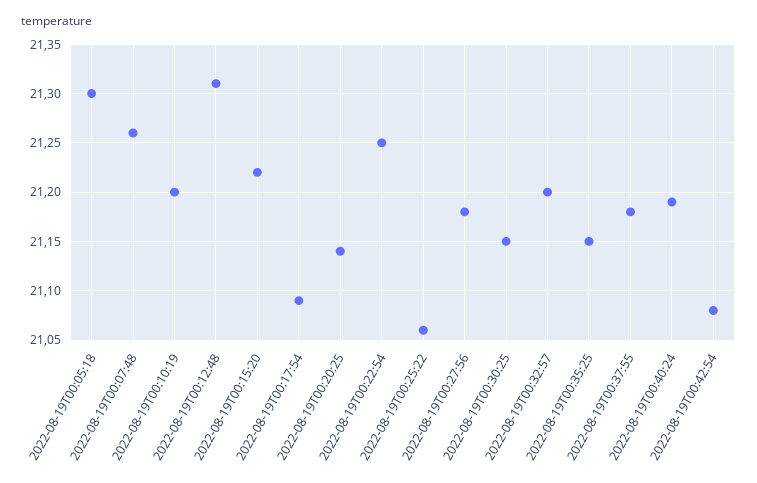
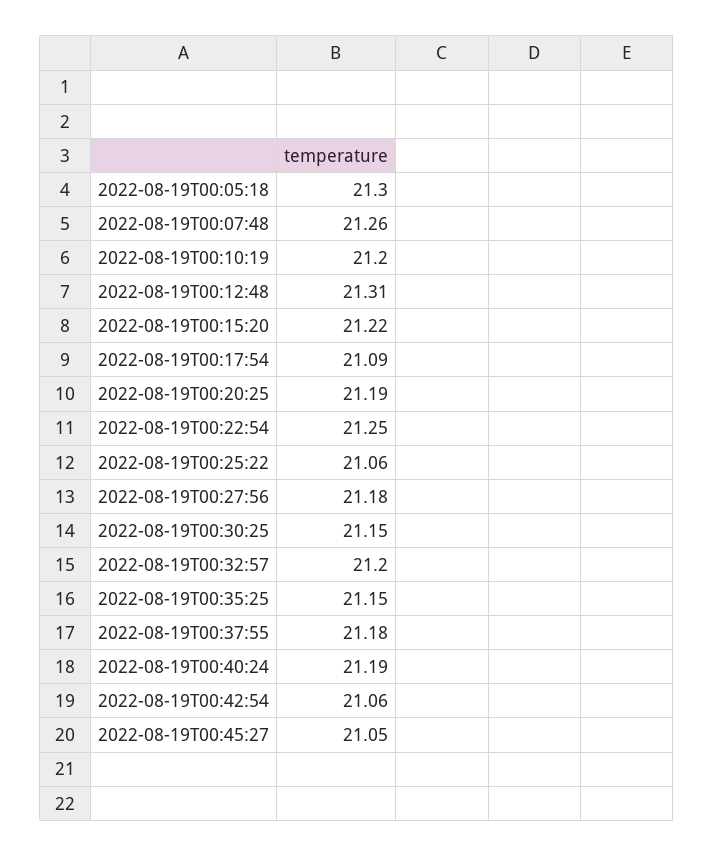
2022-08-19T00:20:25: 21.14 -> 21.19
2022-08-19T00:42:54: 21.08 -> 21.06
2022-08-19T00:45:27: none -> 21.05

